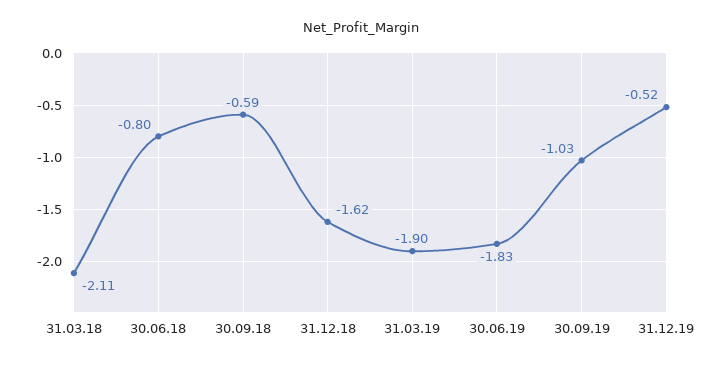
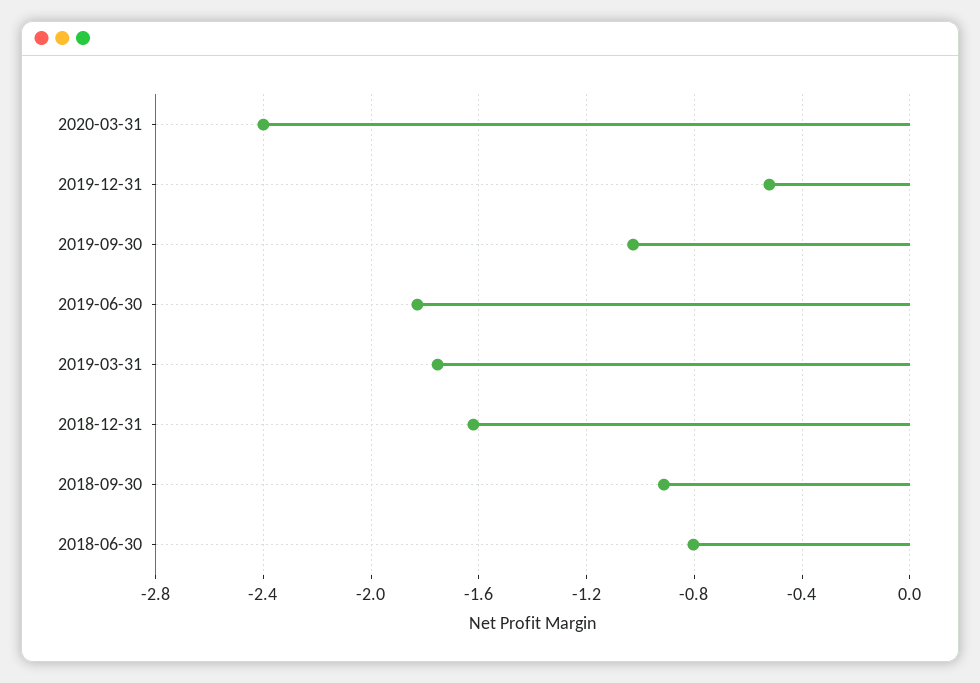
31.03.18: -2.11 -> none
30.09.18: -0.59 -> -0.9
31.03.19: -1.9 -> -1.75
2020-03-31: none -> -2.4

